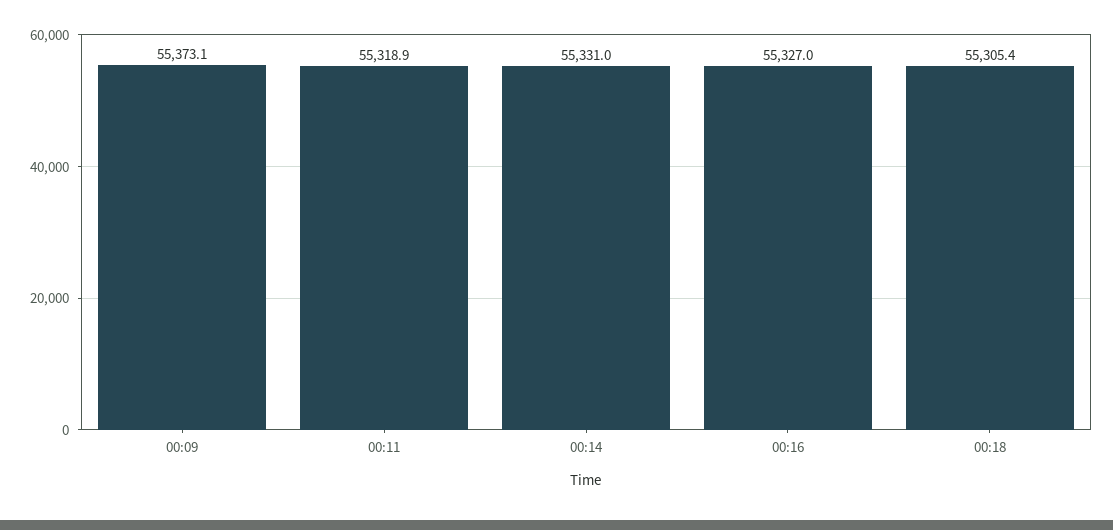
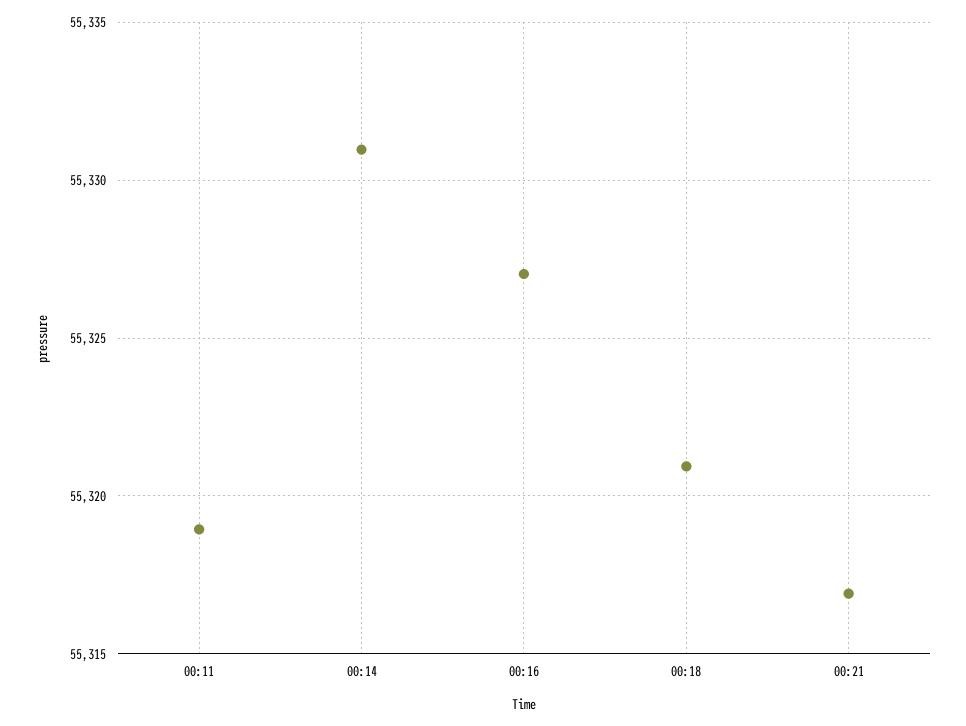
00:09: 55373.1 -> none
00:18: 55305.4 -> 55321
00:21: none -> 55317

